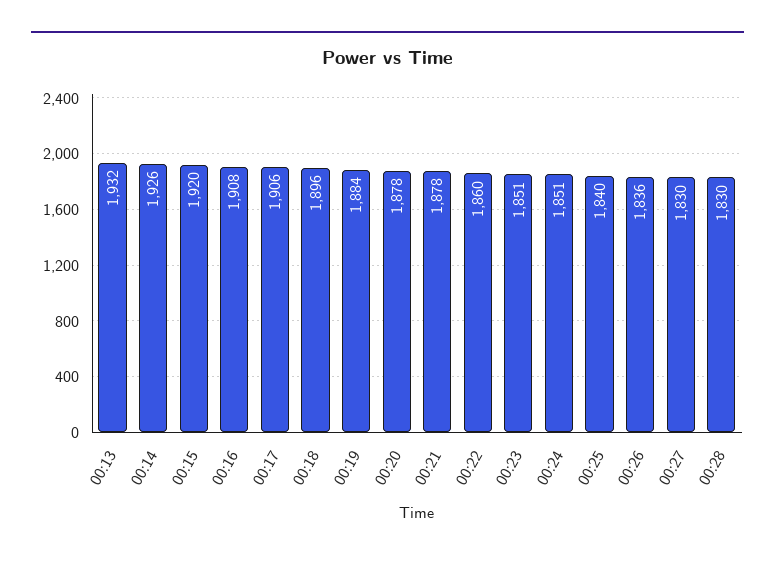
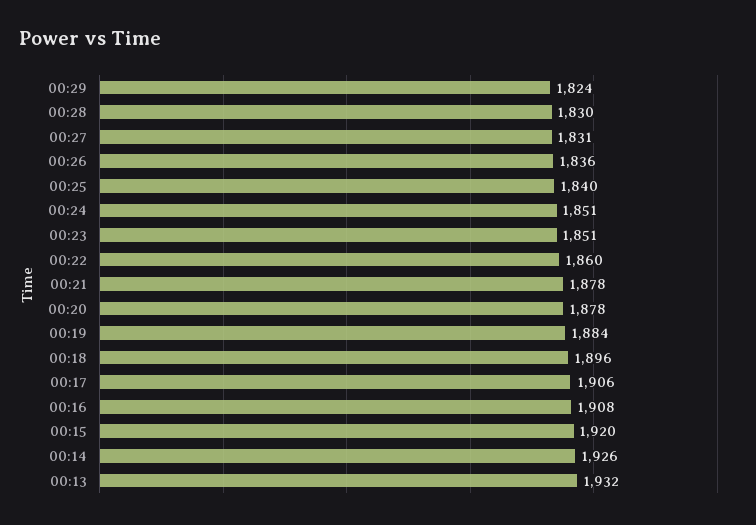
00:27: 1830 -> 1831
00:29: none -> 1824

